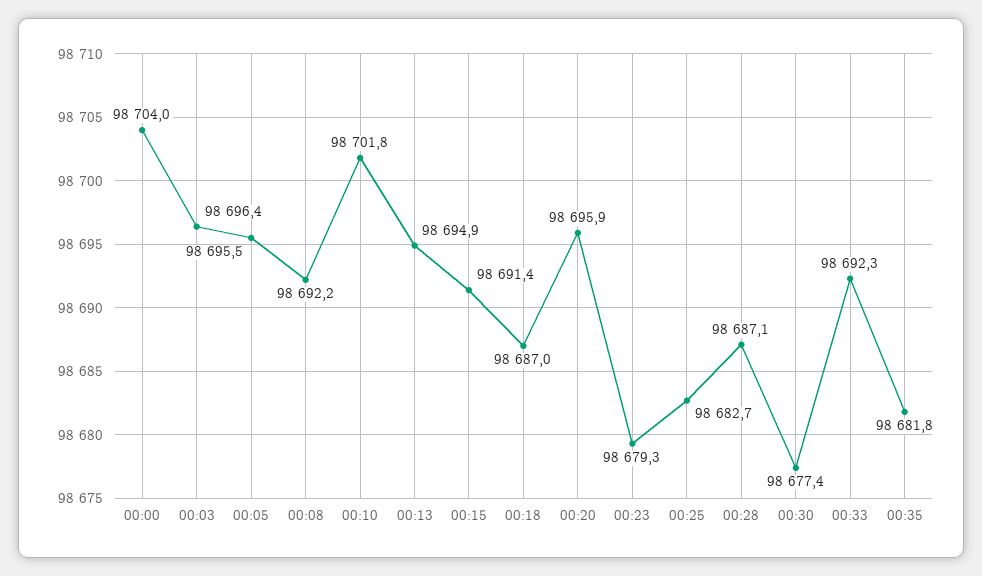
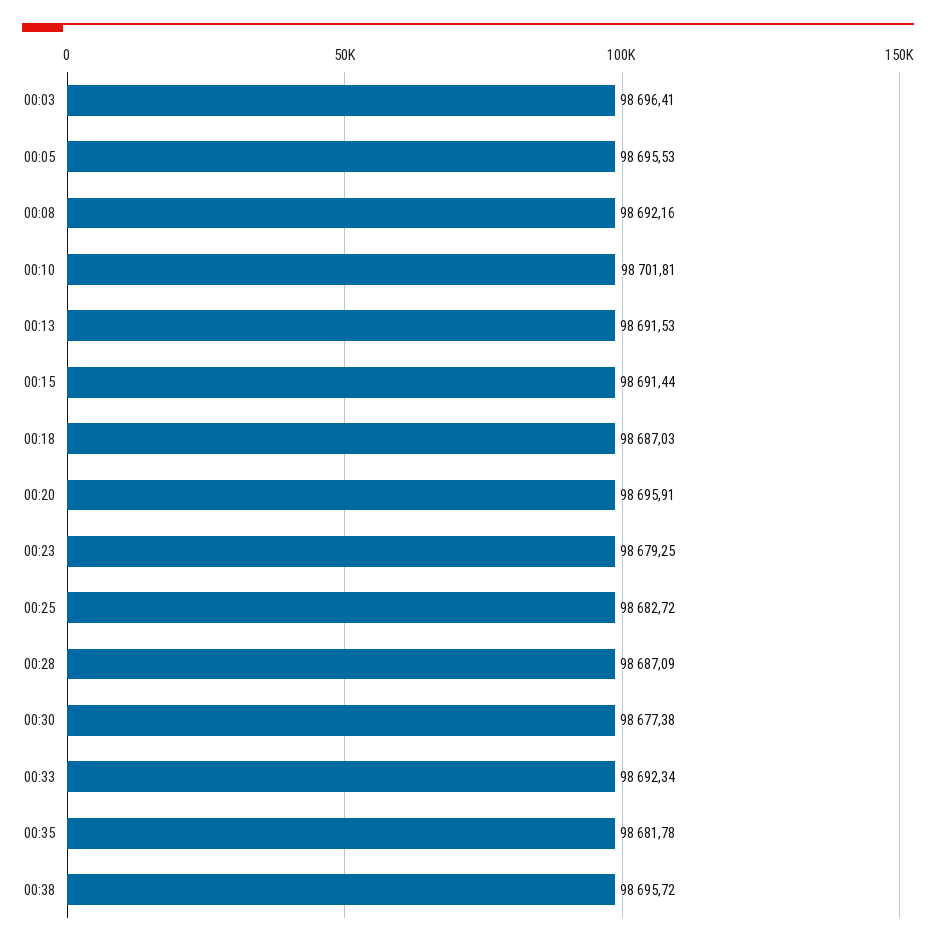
00:00: 98704 -> none
00:13: 98694.9 -> 98691.53
00:38: none -> 98695.72

